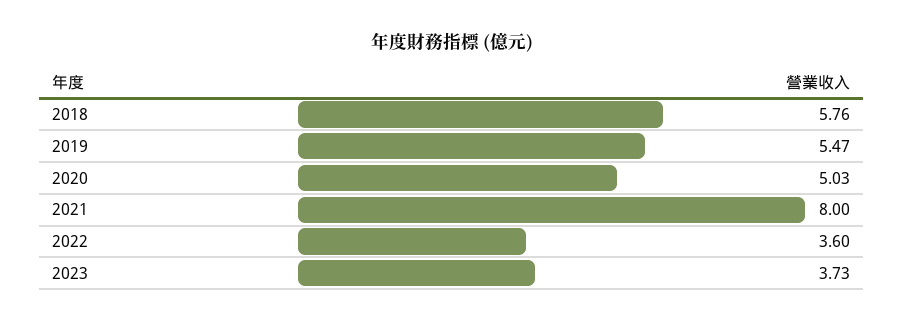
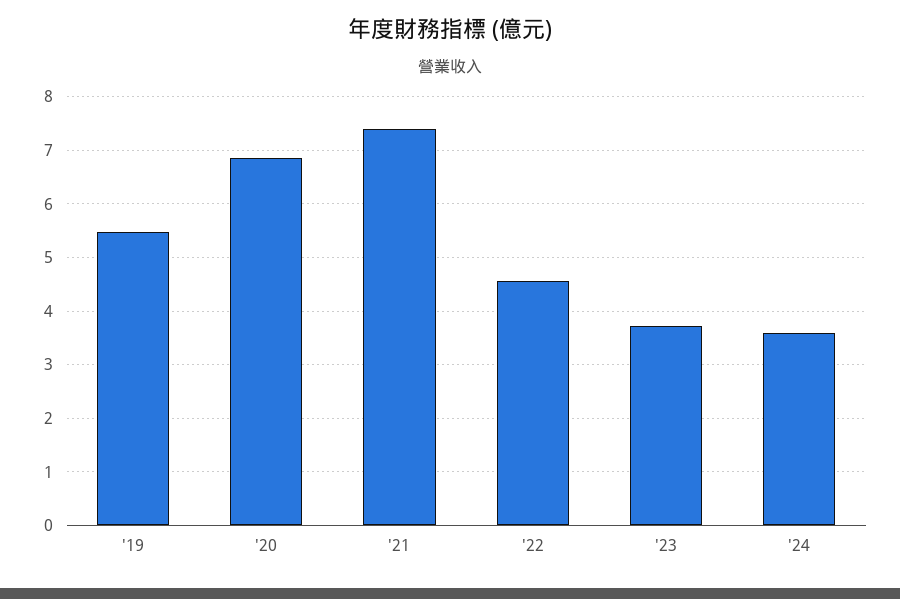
2018: 5.76 -> none
2020: 5.03 -> 6.8
2021: 8 -> 7.4
2022: 3.6 -> 4.6
'24: none -> 3.6

